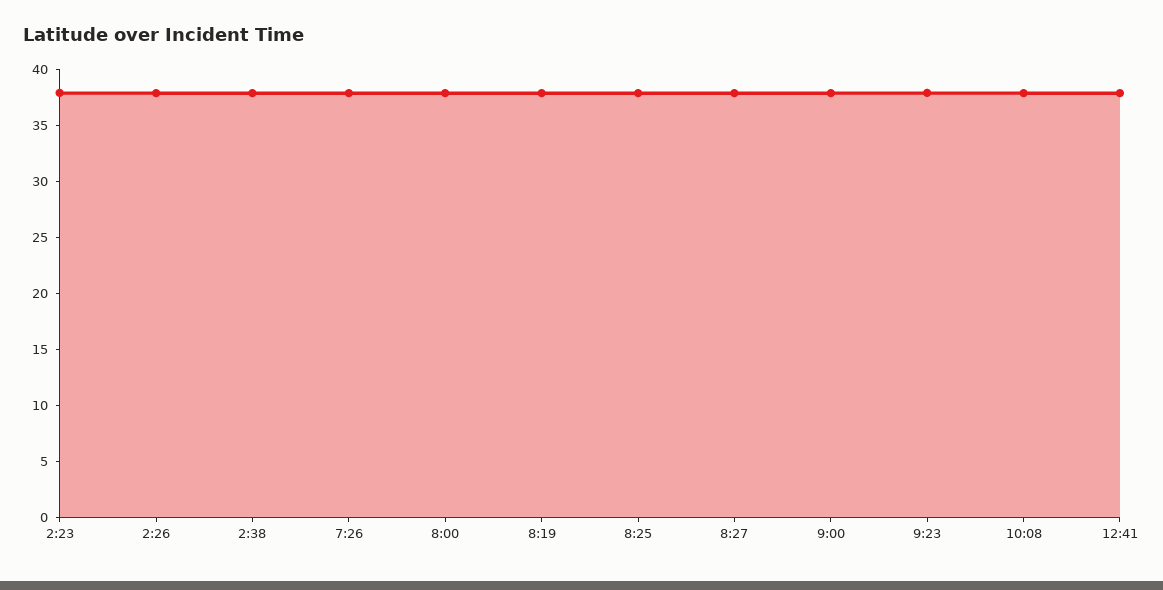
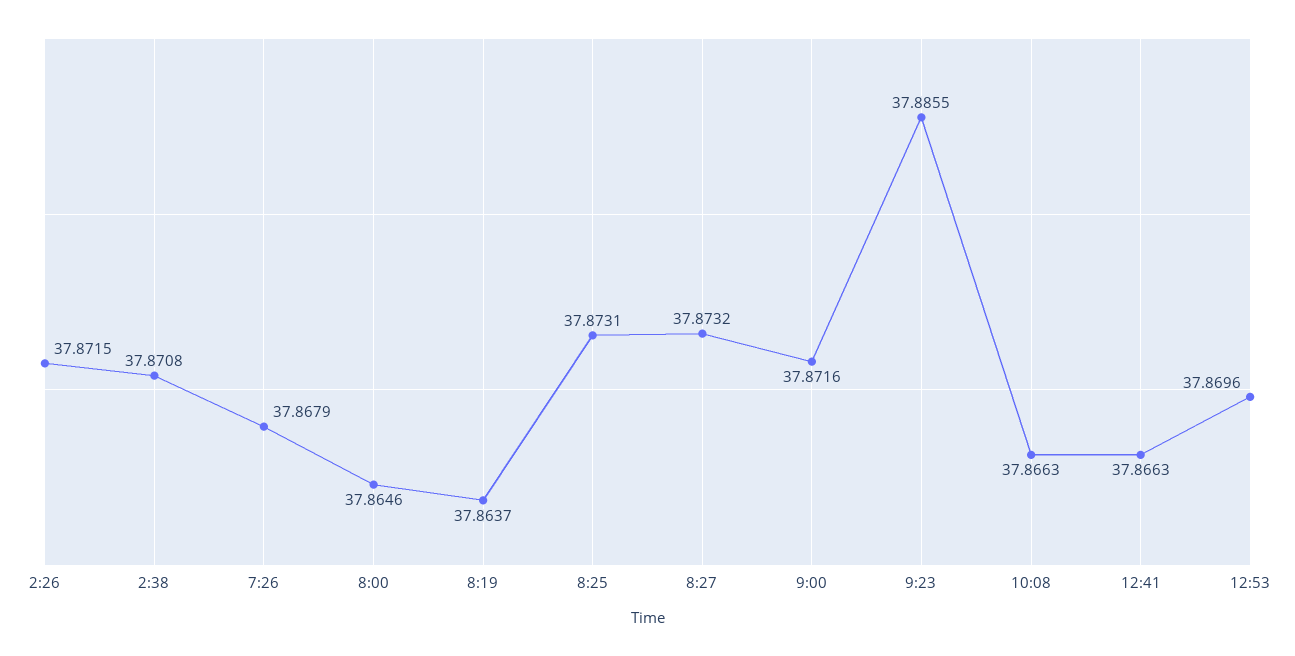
2:23: 38 -> none
12:53: none -> 37.8696

